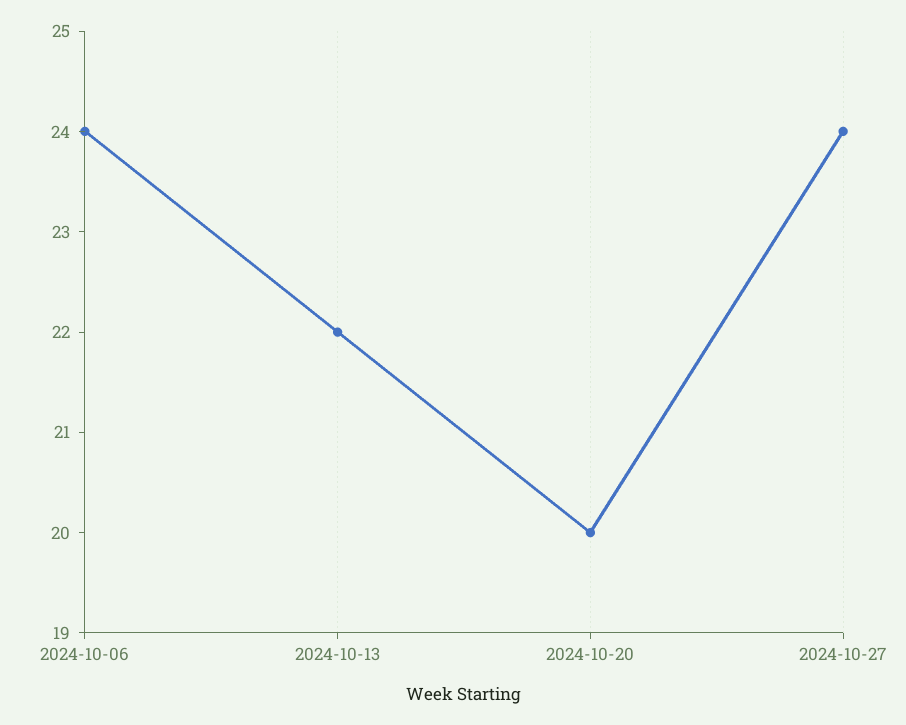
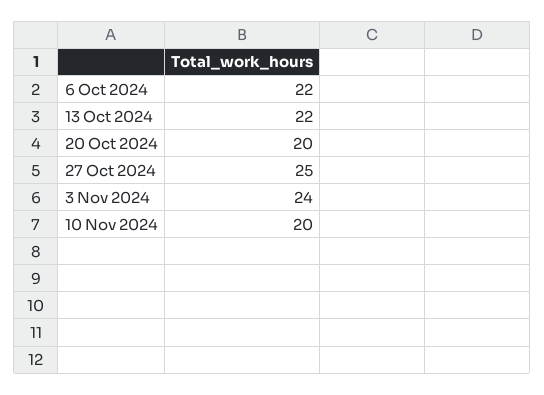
2024-10-06: 24 -> 22
2024-10-27: 24 -> 25
3 Nov 2024: none -> 24
10 Nov 2024: none -> 20

